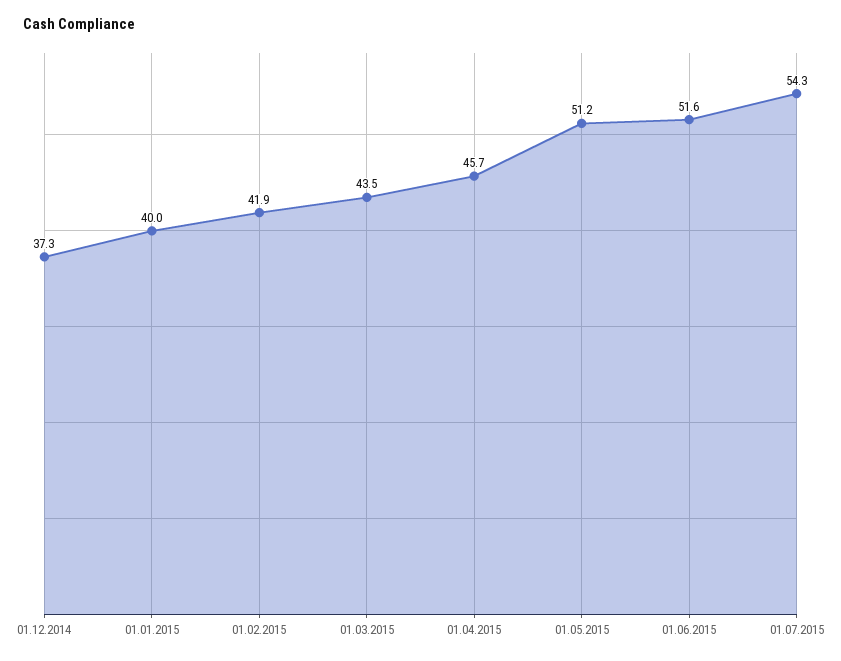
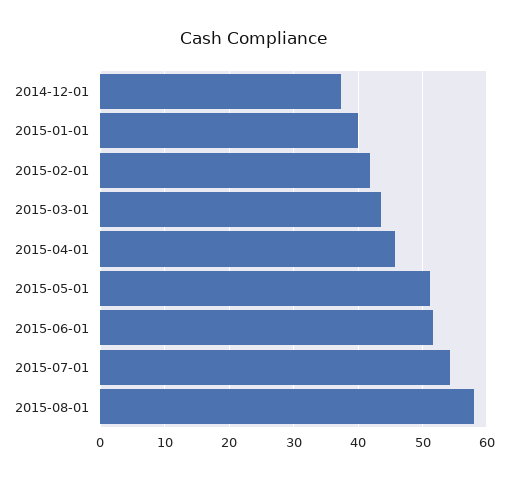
2015-08-01: none -> 58

